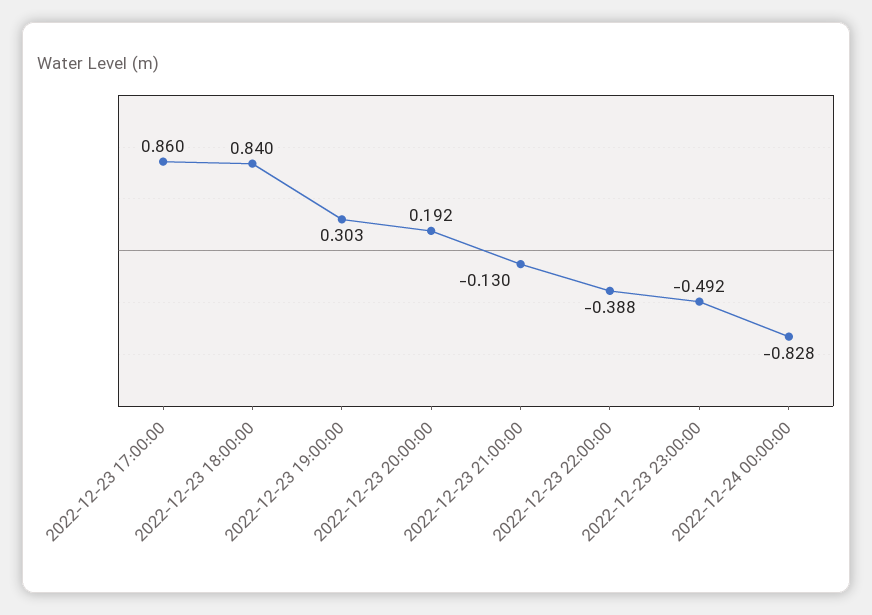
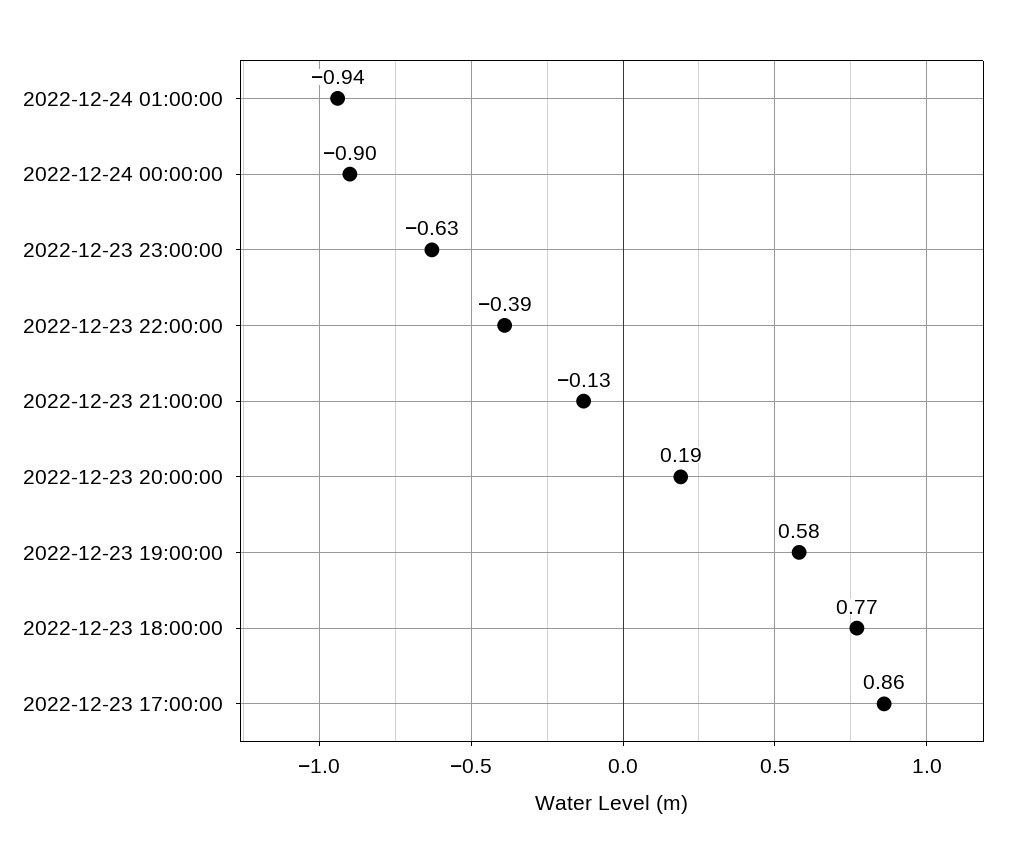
2022-12-23 18:00:00: 0.84 -> 0.77
2022-12-23 19:00:00: 0.303 -> 0.58
2022-12-23 23:00:00: -0.492 -> -0.63
2022-12-24 00:00:00: -0.828 -> -0.9
2022-12-24 01:00:00: none -> -0.94

